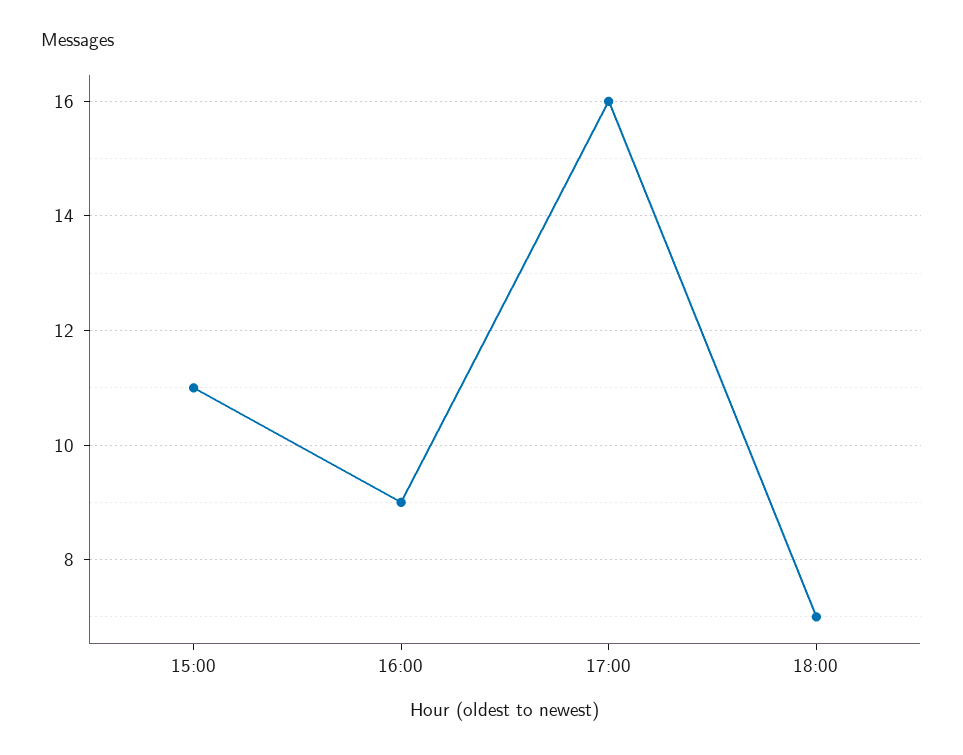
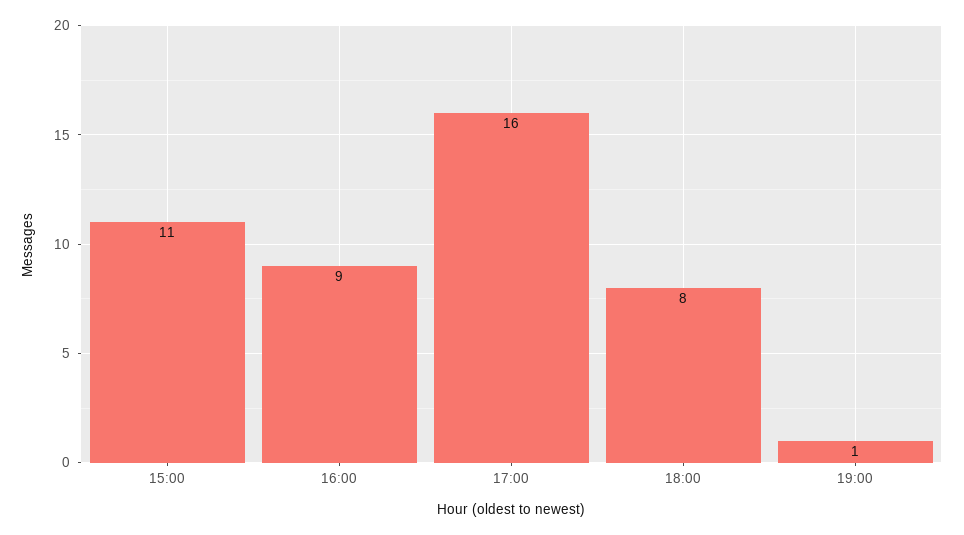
18:00: 7 -> 8
19:00: none -> 1

